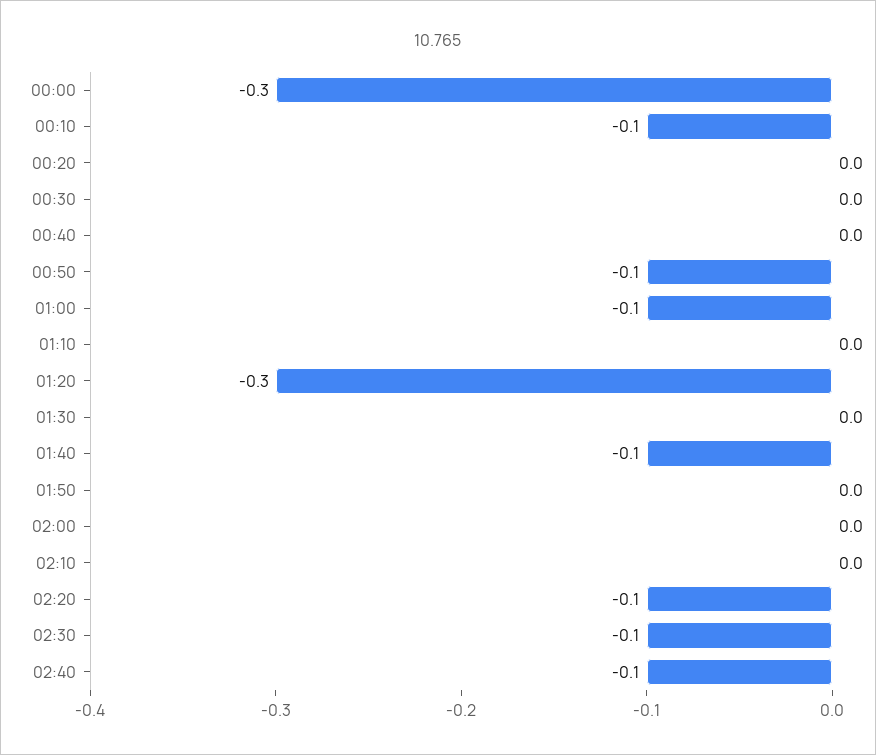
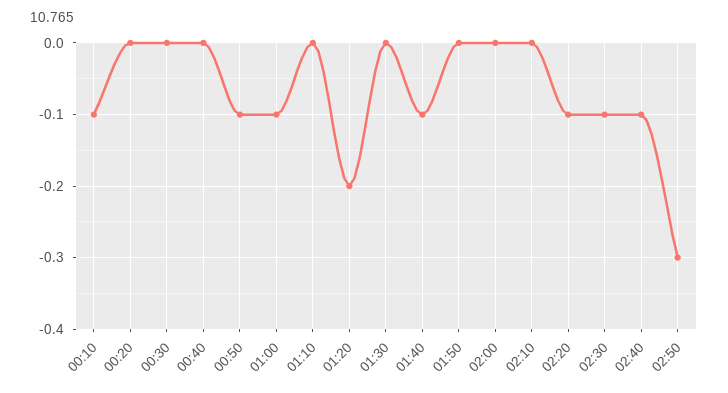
00:00: -0.3 -> none
01:20: -0.3 -> -0.2
02:50: none -> -0.3

